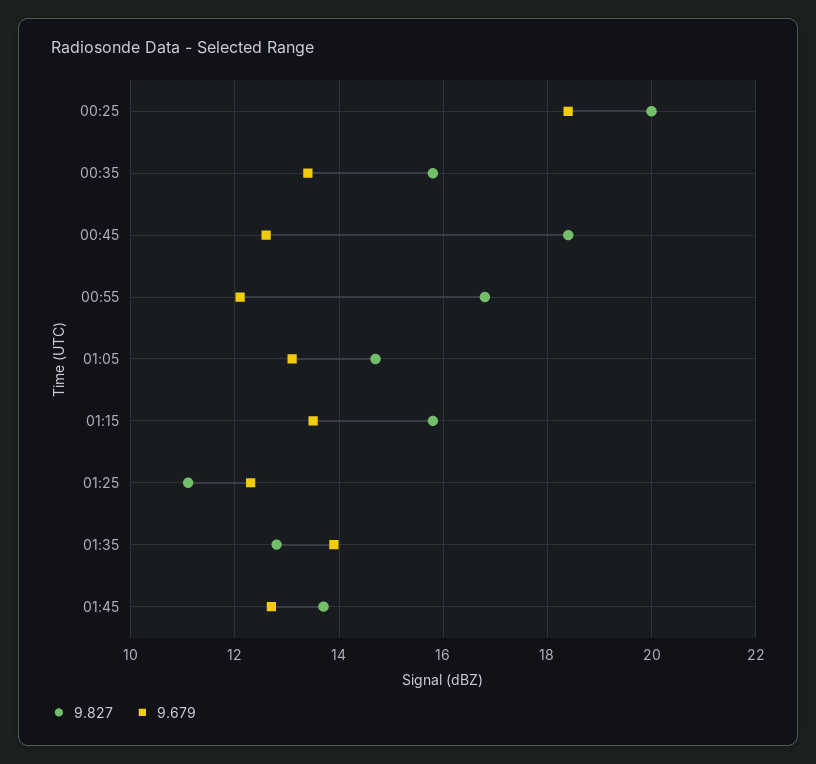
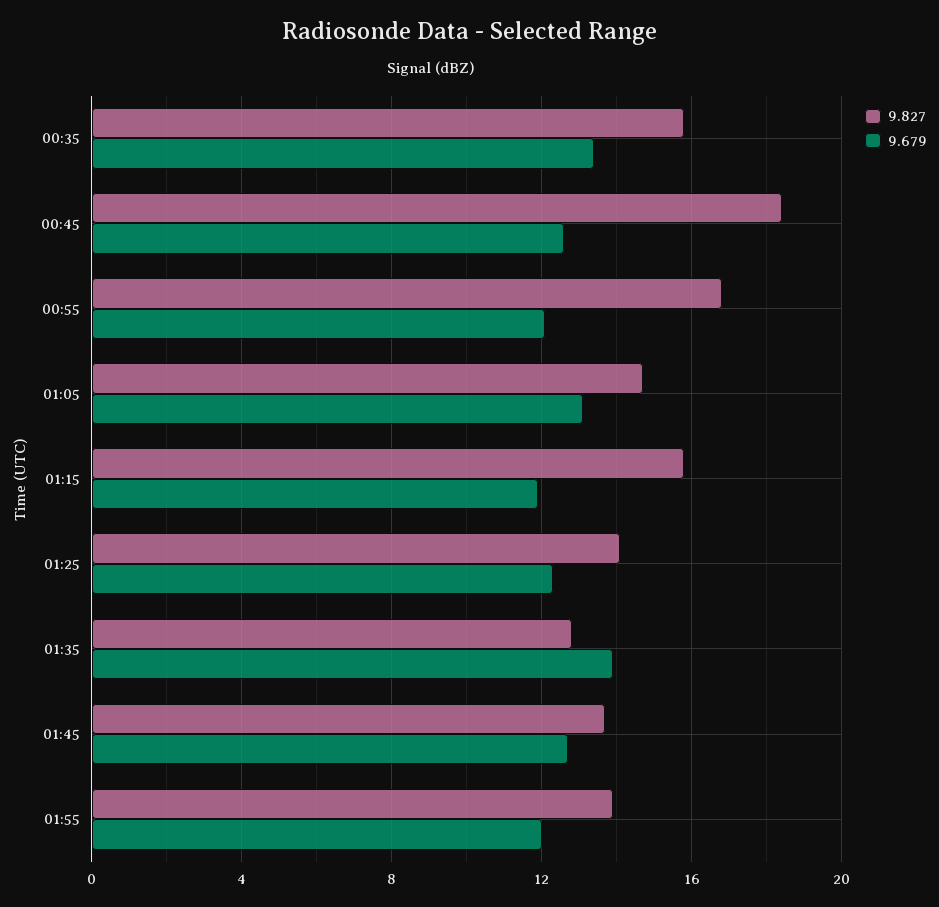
9.827, 00:25: 20 -> none
9.679, 00:25: 18.5 -> none
9.679, 01:15: 13.5 -> 12
9.827, 01:25: 11 -> 14
9.827, 01:55: none -> 14
9.679, 01:55: none -> 12

